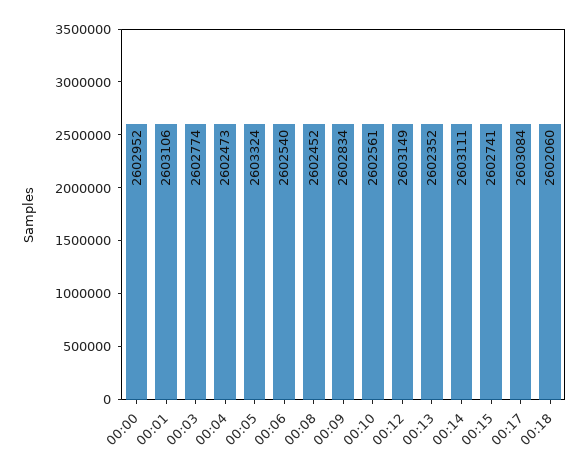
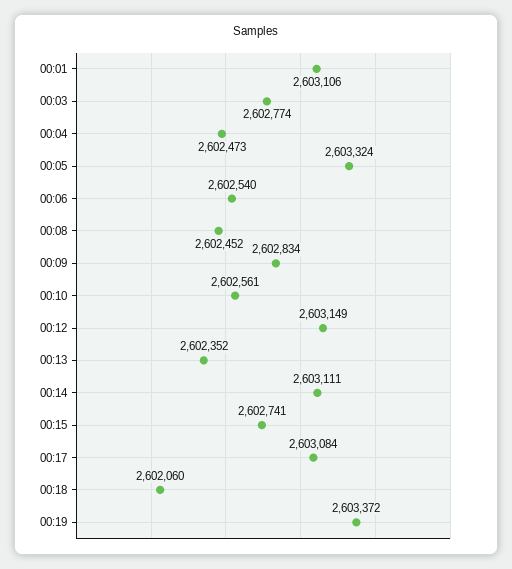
00:00: 2602952 -> none
00:19: none -> 2603372

